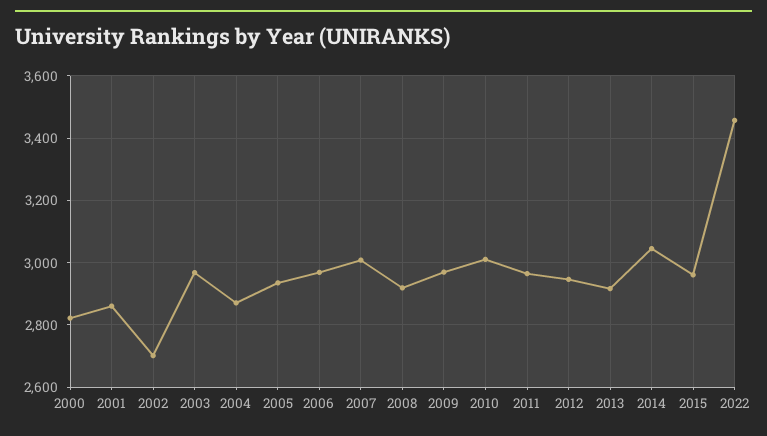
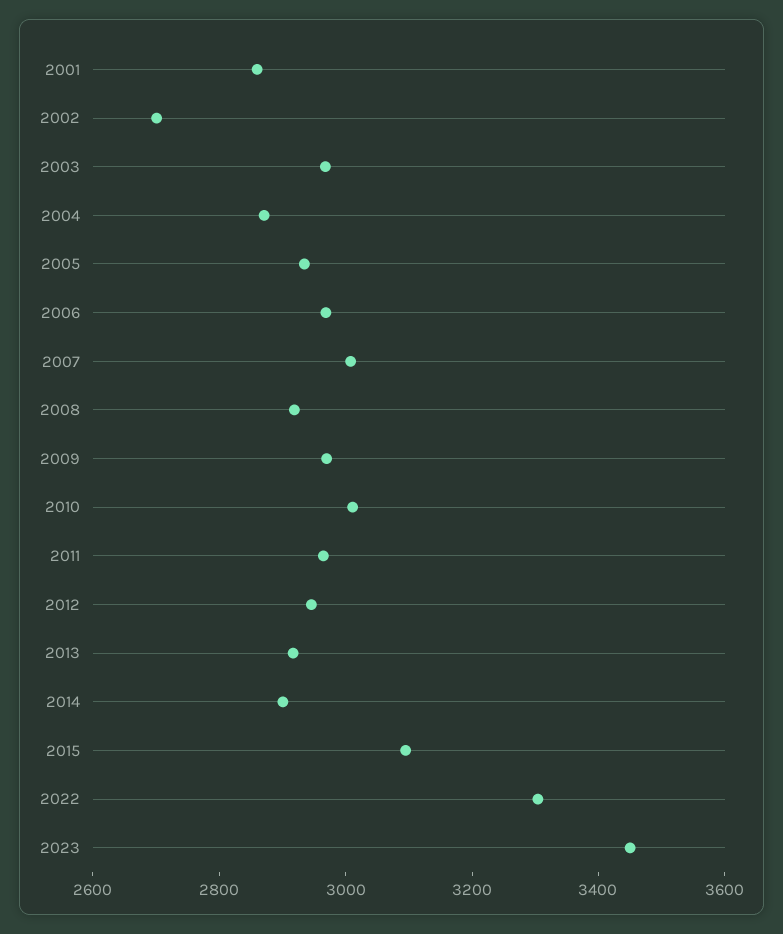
2000: 2820 -> none
2014: 3040 -> 2900
2015: 2960 -> 3100
2022: 3460 -> 3300
2023: none -> 3450

